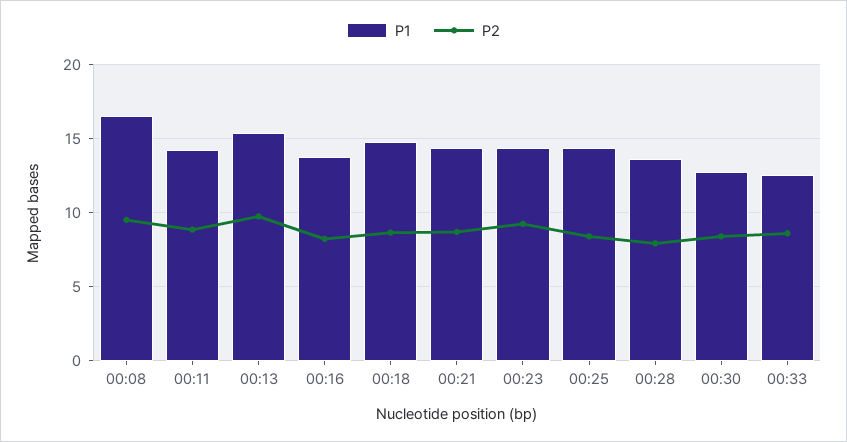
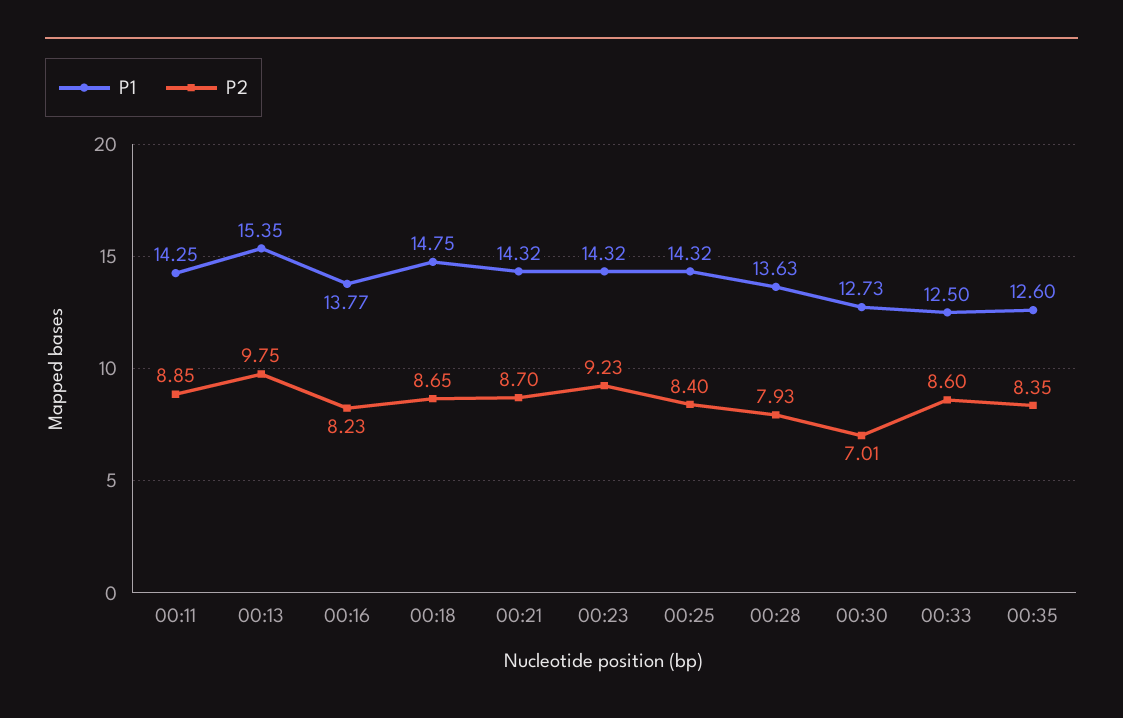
P1, 00:08: 16.5 -> none
P2, 00:08: 9.5 -> none
P2, 00:30: 8.5 -> 7.01
P1, 00:35: none -> 12.6
P2, 00:35: none -> 8.35

